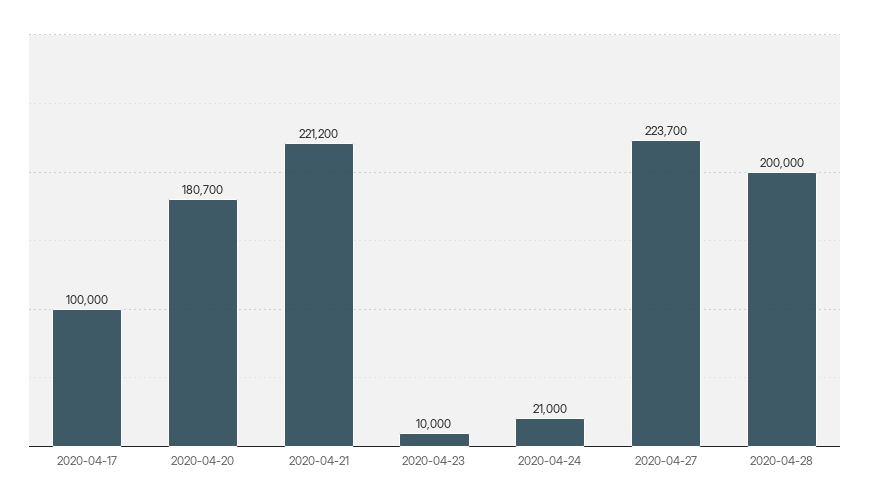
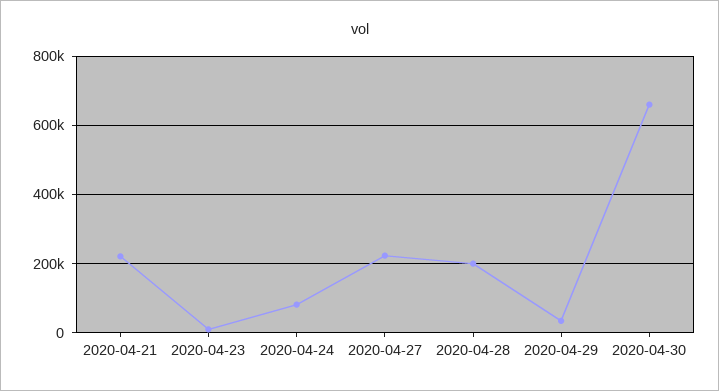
2020-04-17: 100000 -> none
2020-04-20: 180700 -> none
2020-04-24: 21000 -> 80000
2020-04-29: none -> 40000
2020-04-30: none -> 660000

